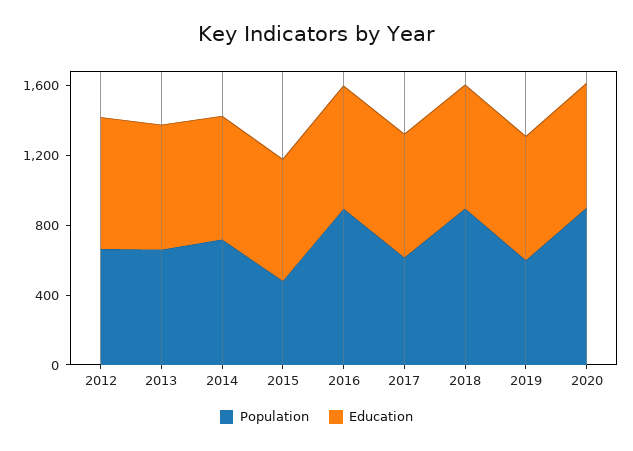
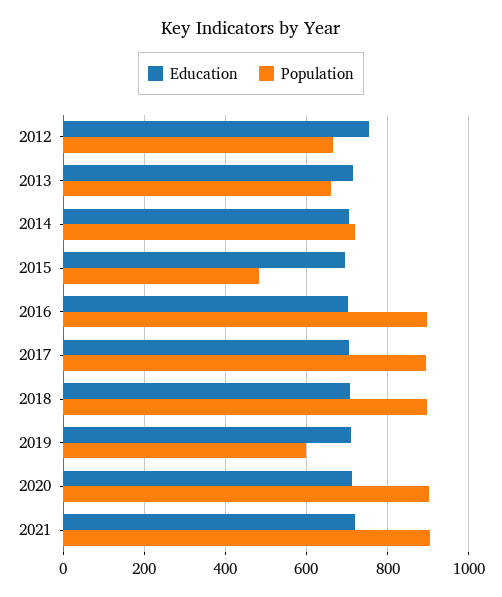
Population, 2017: 600 -> 900
Education, 2021: none -> 720
Population, 2021: none -> 900

